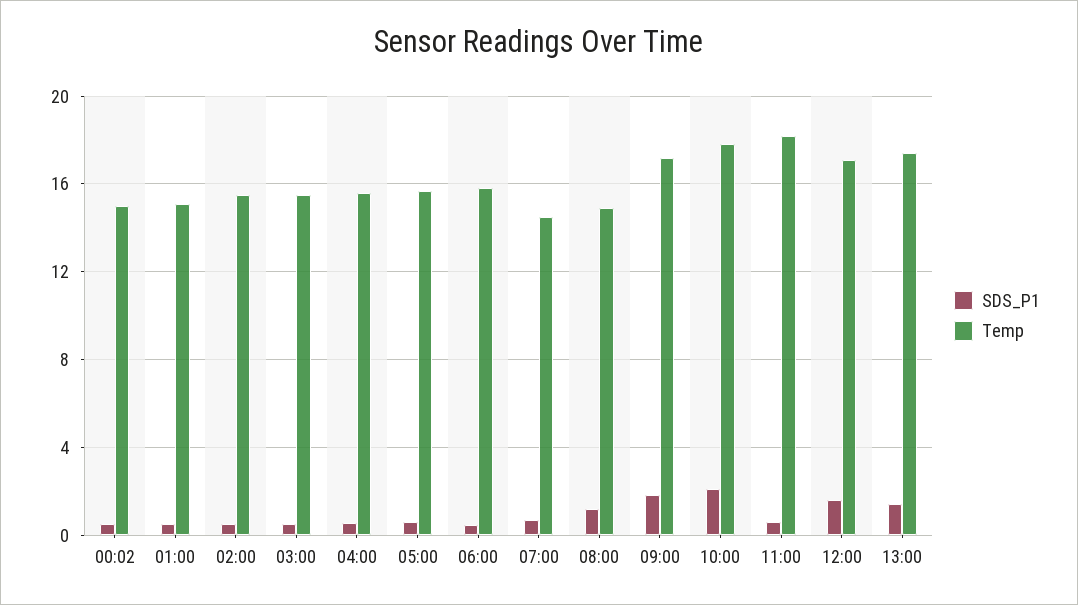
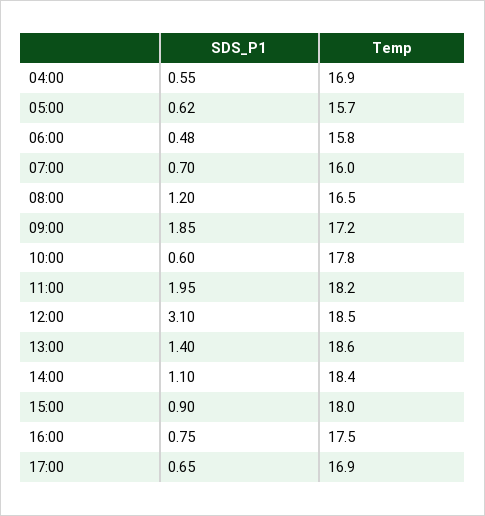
SDS_P1, 00:02: 0.5 -> none
Temp, 00:02: 15 -> none
SDS_P1, 01:00: 0.5 -> none
Temp, 01:00: 15 -> none
SDS_P1, 02:00: 0.5 -> none
Temp, 02:00: 15.5 -> none
SDS_P1, 03:00: 0.5 -> none
Temp, 03:00: 15.5 -> none
Temp, 04:00: 15.5 -> 16.9
Temp, 07:00: 14.5 -> 16
Temp, 08:00: 15 -> 16.5
SDS_P1, 10:00: 2 -> 0.6
SDS_P1, 11:00: 0.5 -> 1.95
SDS_P1, 12:00: 1.5 -> 3.1
Temp, 12:00: 17 -> 18.5
Temp, 13:00: 17.5 -> 18.6
SDS_P1, 14:00: none -> 1.1
Temp, 14:00: none -> 18.4
SDS_P1, 15:00: none -> 0.9
Temp, 15:00: none -> 18
SDS_P1, 16:00: none -> 0.75
Temp, 16:00: none -> 17.5
SDS_P1, 17:00: none -> 0.65
Temp, 17:00: none -> 16.9

